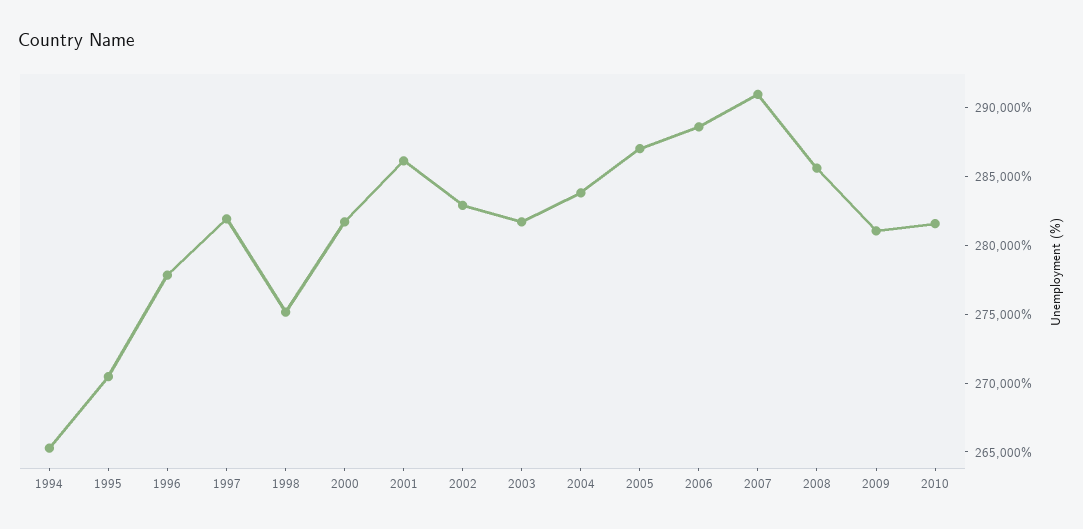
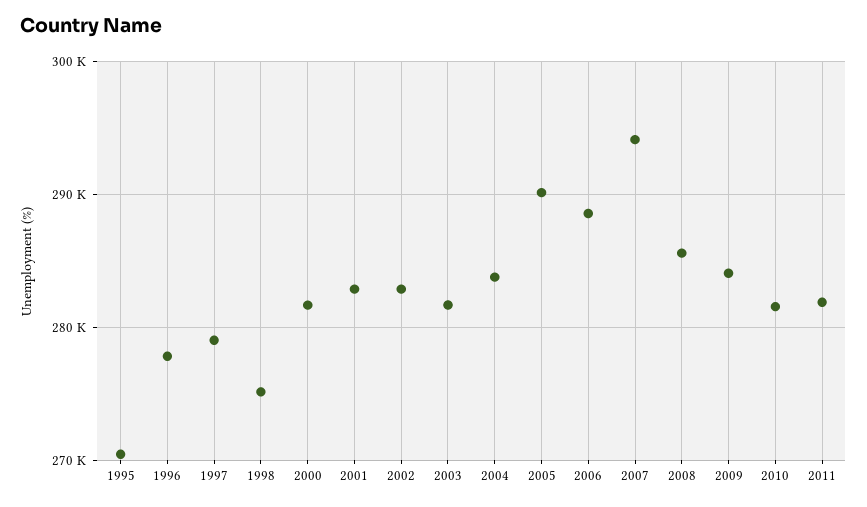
1994: 265000 -> none
1997: 282000 -> 279000
2001: 286000 -> 283000
2005: 287000 -> 290000
2007: 291000 -> 294000
2009: 281000 -> 284000
2011: none -> 282000

